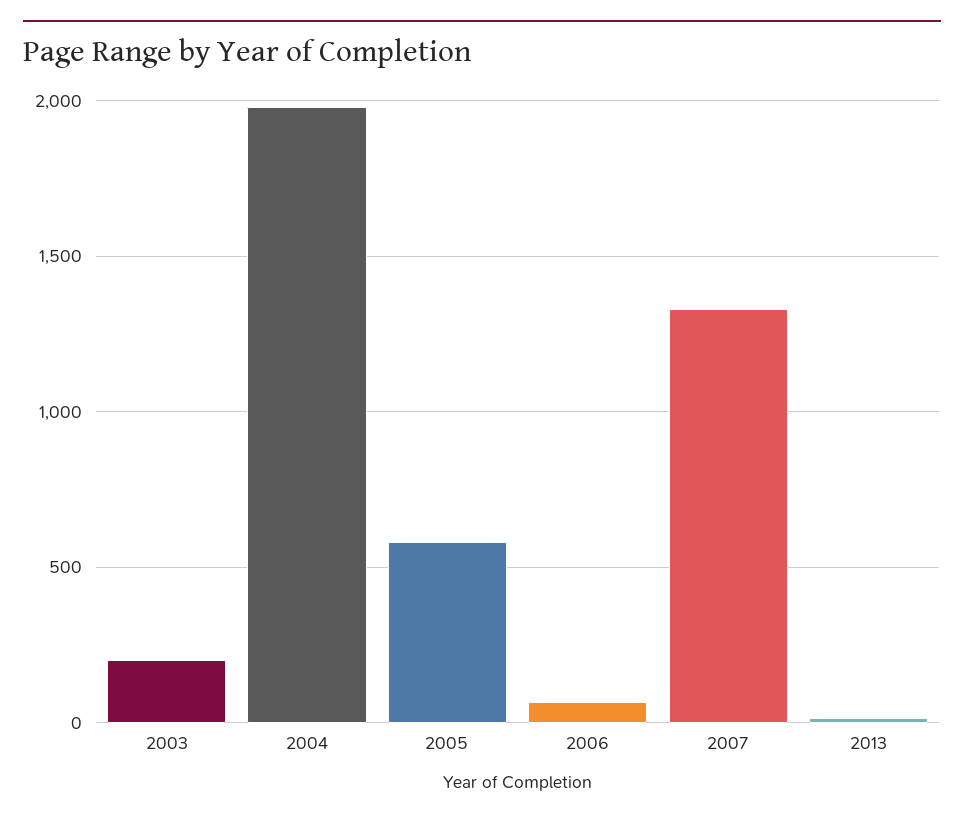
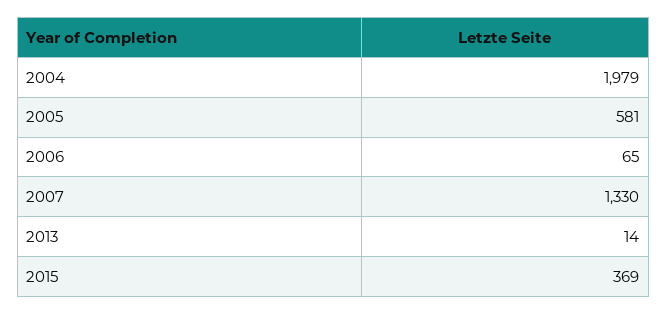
2003: 200 -> none
2015: none -> 369

